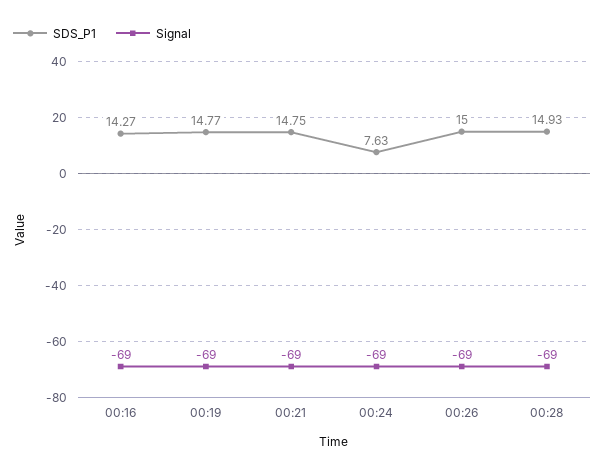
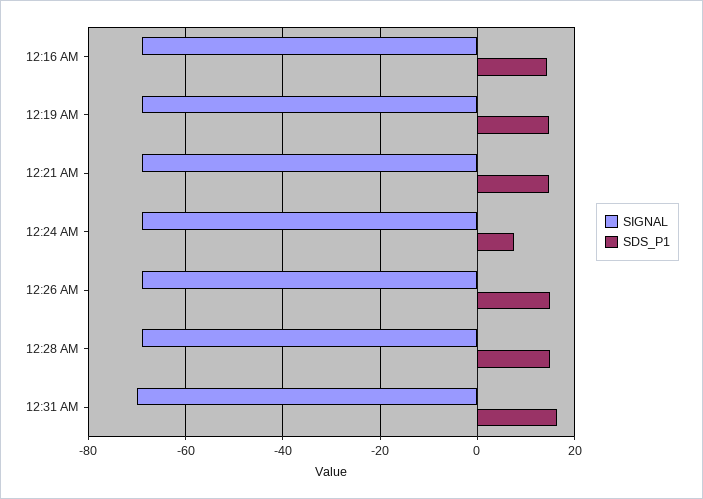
Signal, 12:31 AM: none -> -70
SDS_P1, 12:31 AM: none -> 16

